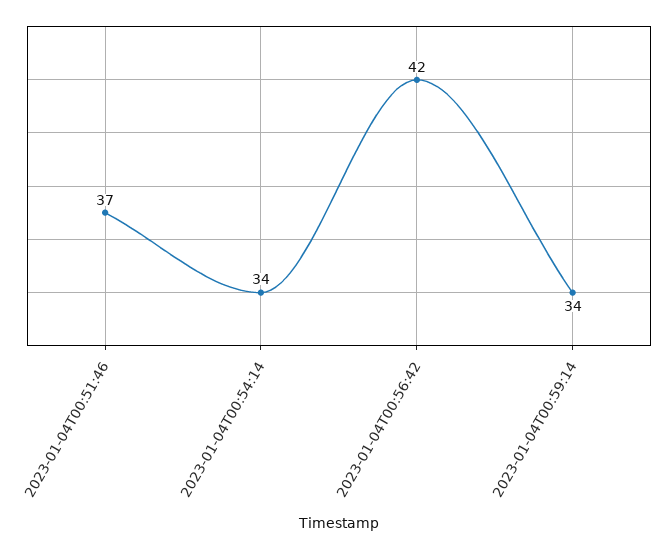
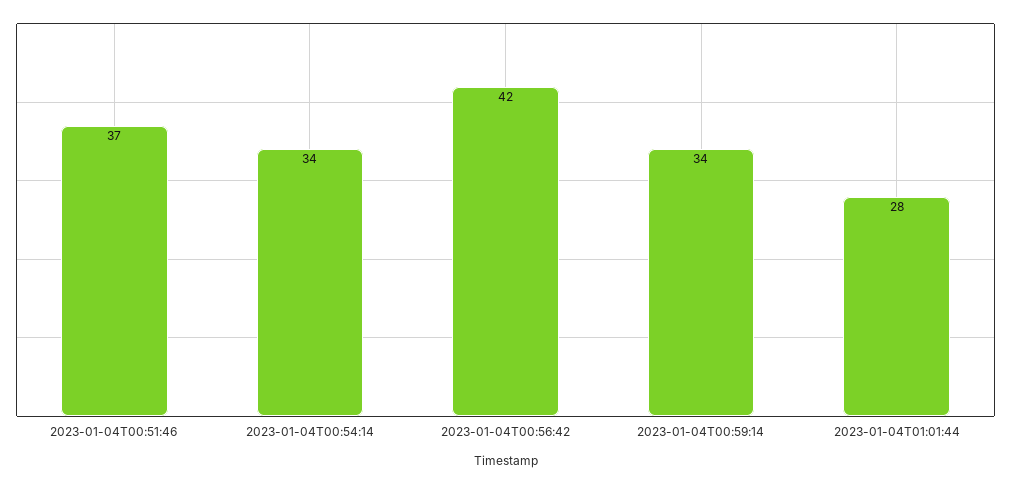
2023-01-04T01:01:44: none -> 28

